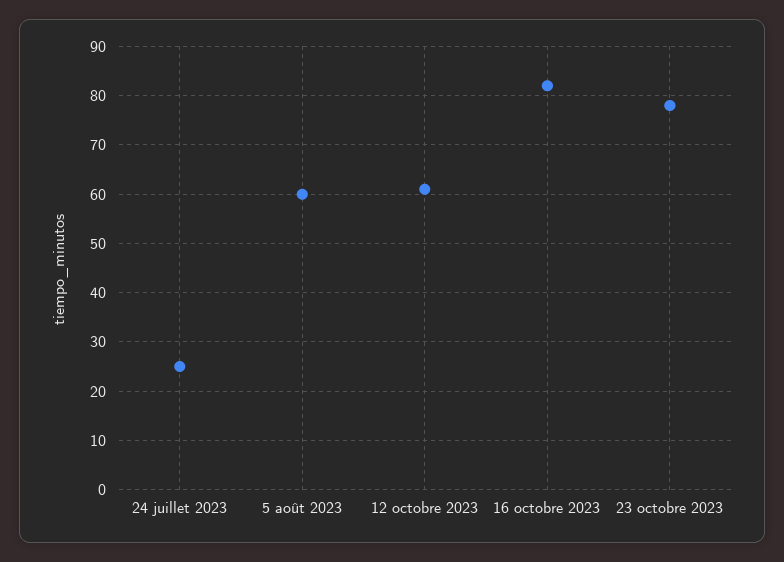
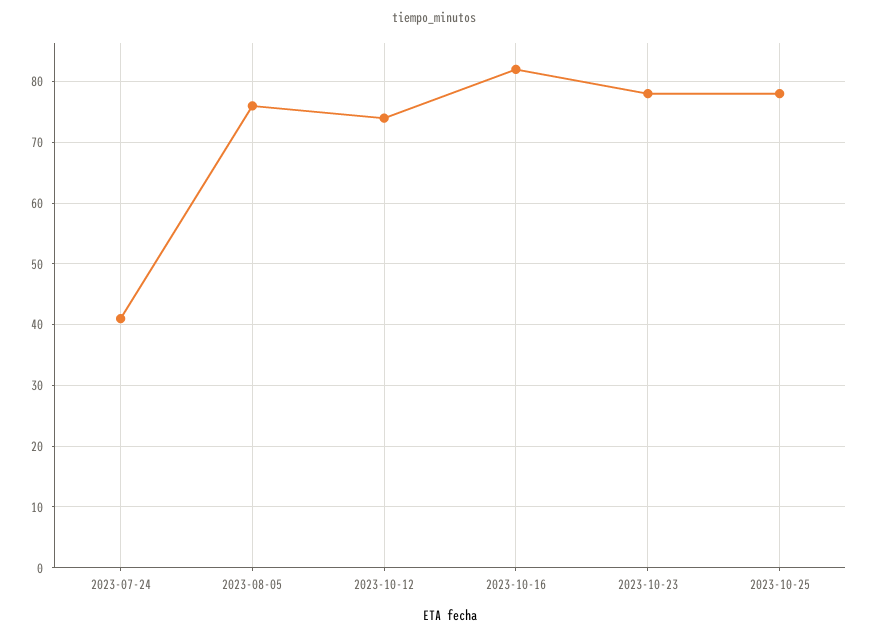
24 juillet 2023: 25 -> 41
5 août 2023: 60 -> 76
12 octobre 2023: 60 -> 74
2023-10-25: none -> 78

